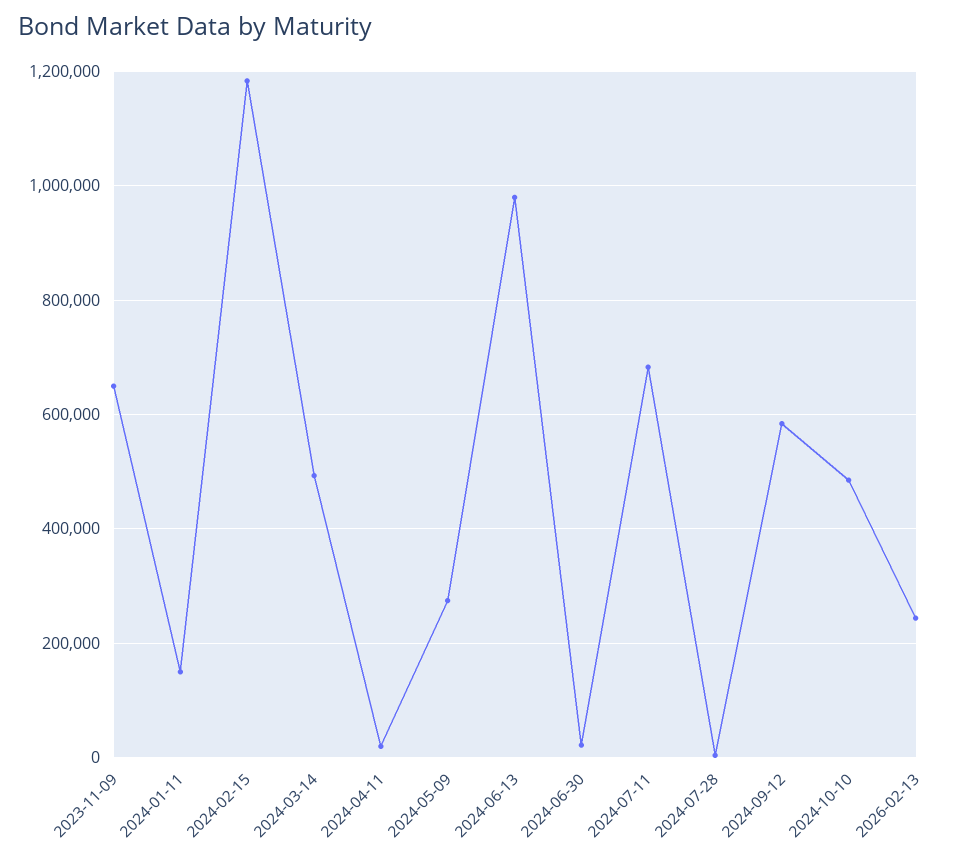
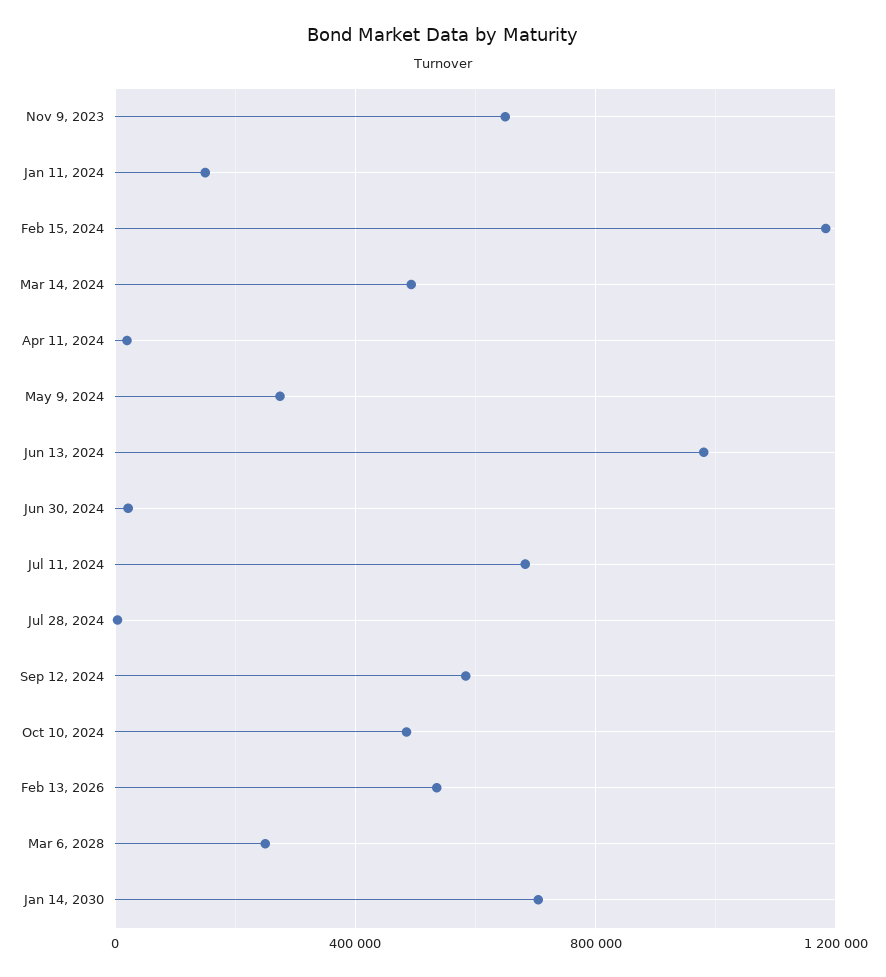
2026-02-13: 240000 -> 550000
Mar 6, 2028: none -> 250000
Jan 14, 2030: none -> 700000

